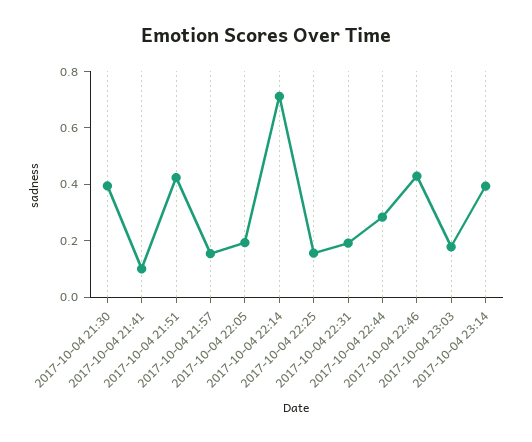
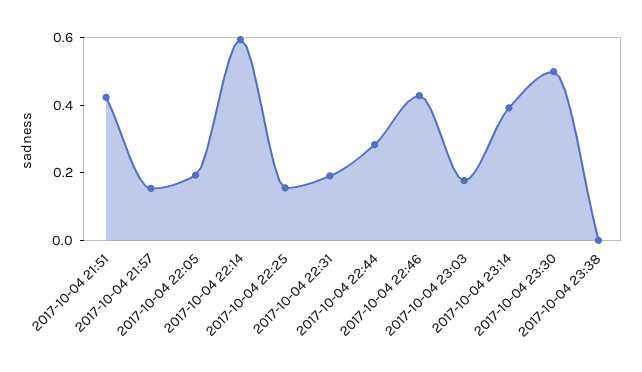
2017-10-04 21:30: 0.4 -> none
2017-10-04 21:41: 0.1 -> none
2017-10-04 22:14: 0.7 -> 0.6
2017-10-04 23:30: none -> 0.5
2017-10-04 23:38: none -> 0

